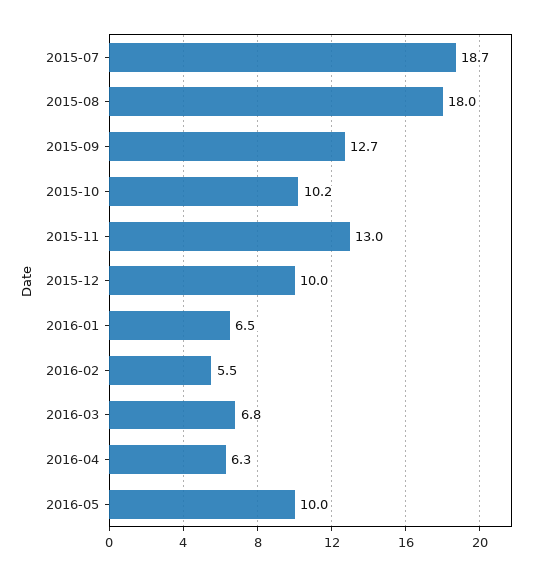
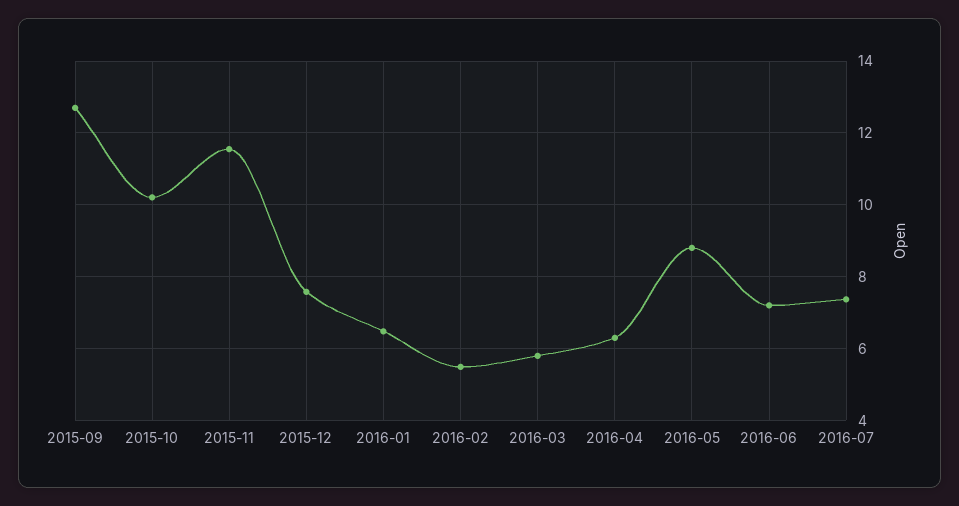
2015-07: 18.7 -> none
2015-08: 18 -> none
2015-11: 13 -> 11.6
2015-12: 10 -> 7.6
2016-03: 6.8 -> 5.8
2016-05: 10 -> 8.8
2016-06: none -> 7.2
2016-07: none -> 7.4

